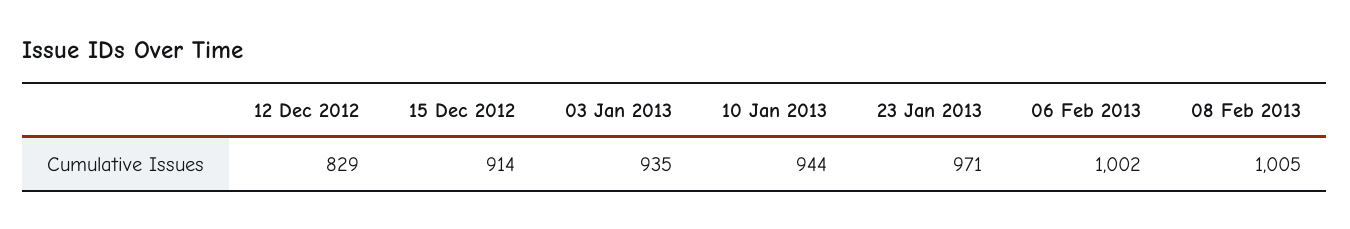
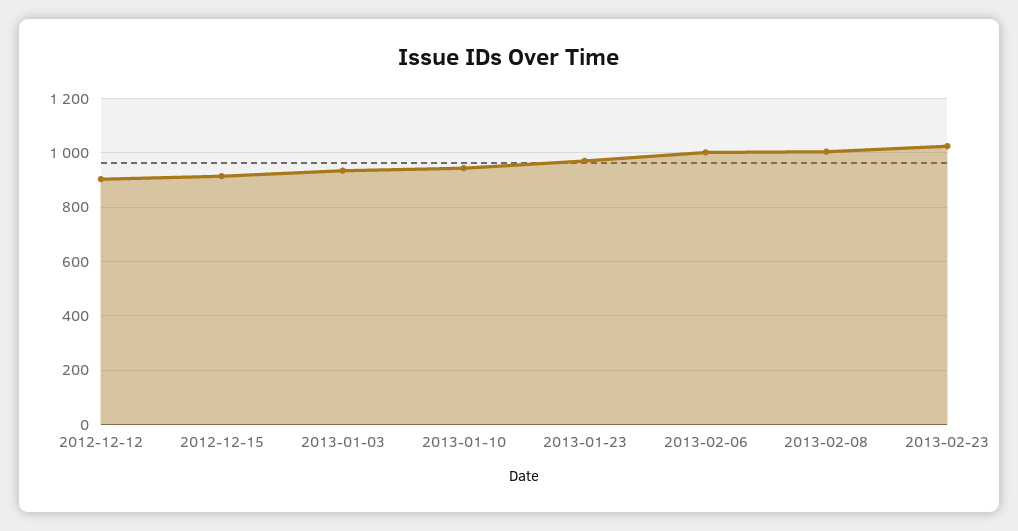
12 Dec 2012: 829 -> 900
2013-02-23: none -> 1025

